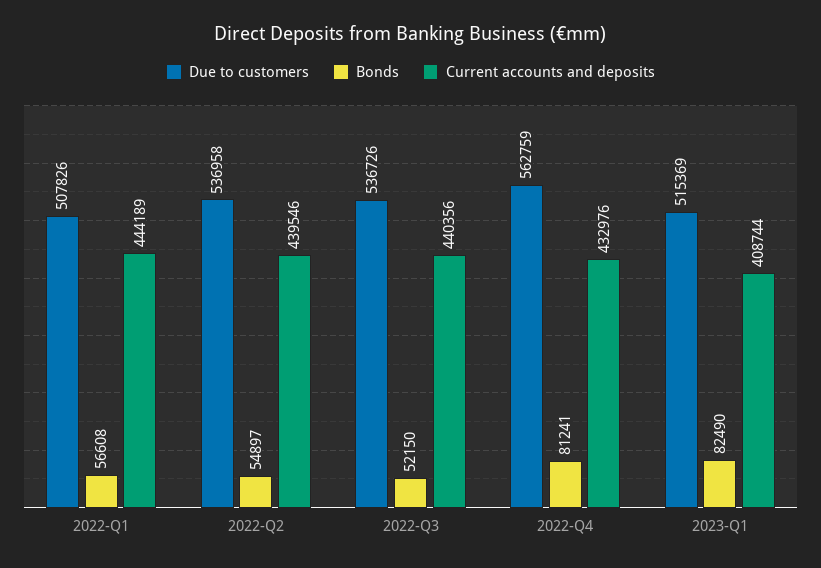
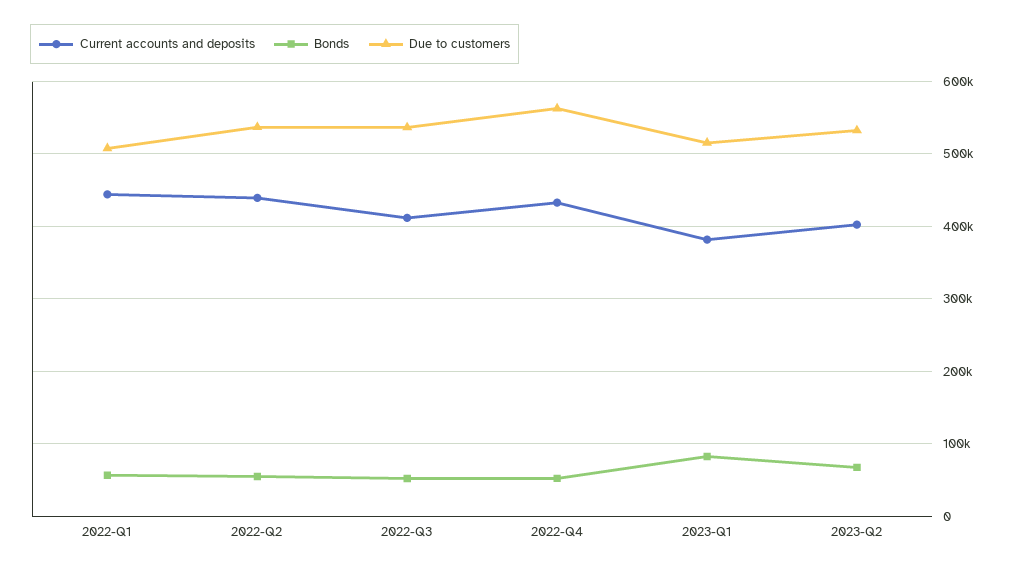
Current accounts and deposits, 2022-Q3: 440356 -> 410000
Bonds, 2022-Q4: 81241 -> 50000
Current accounts and deposits, 2023-Q1: 408744 -> 380000
Current accounts and deposits, 2023-Q2: none -> 400000
Bonds, 2023-Q2: none -> 70000
Due to customers, 2023-Q2: none -> 530000

